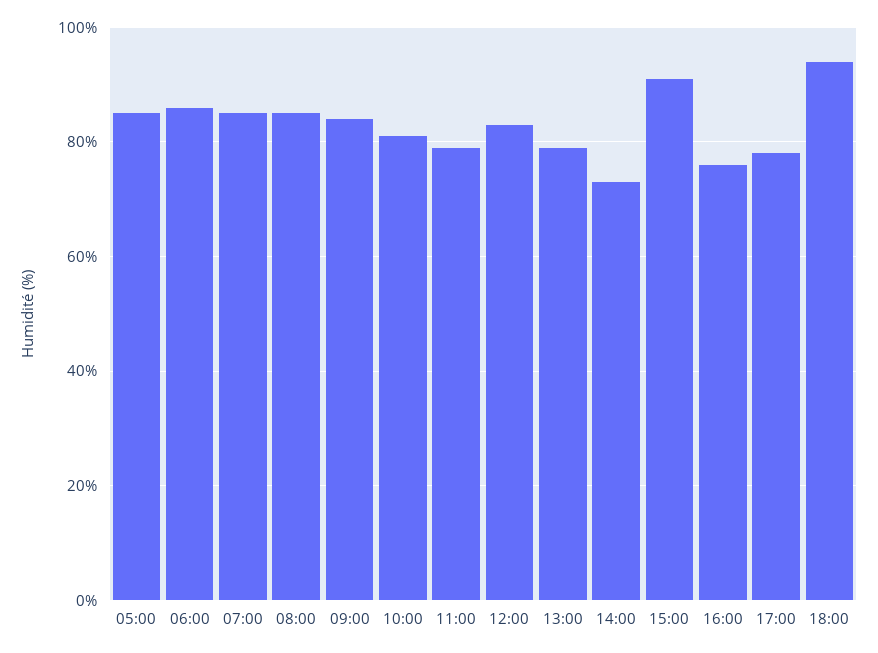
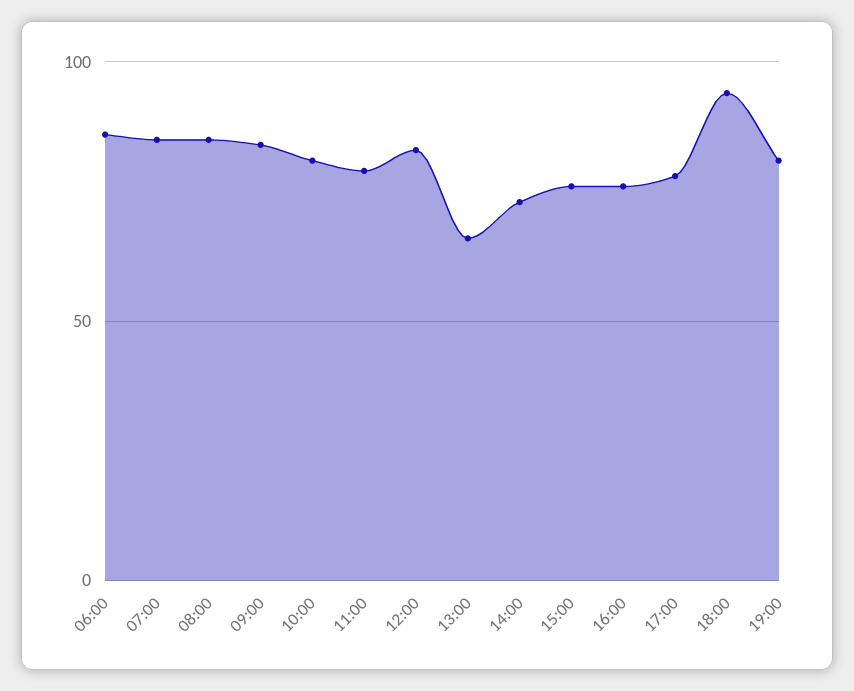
05:00: 85 -> none
13:00: 80 -> 65
15:00: 90 -> 75
19:00: none -> 80

